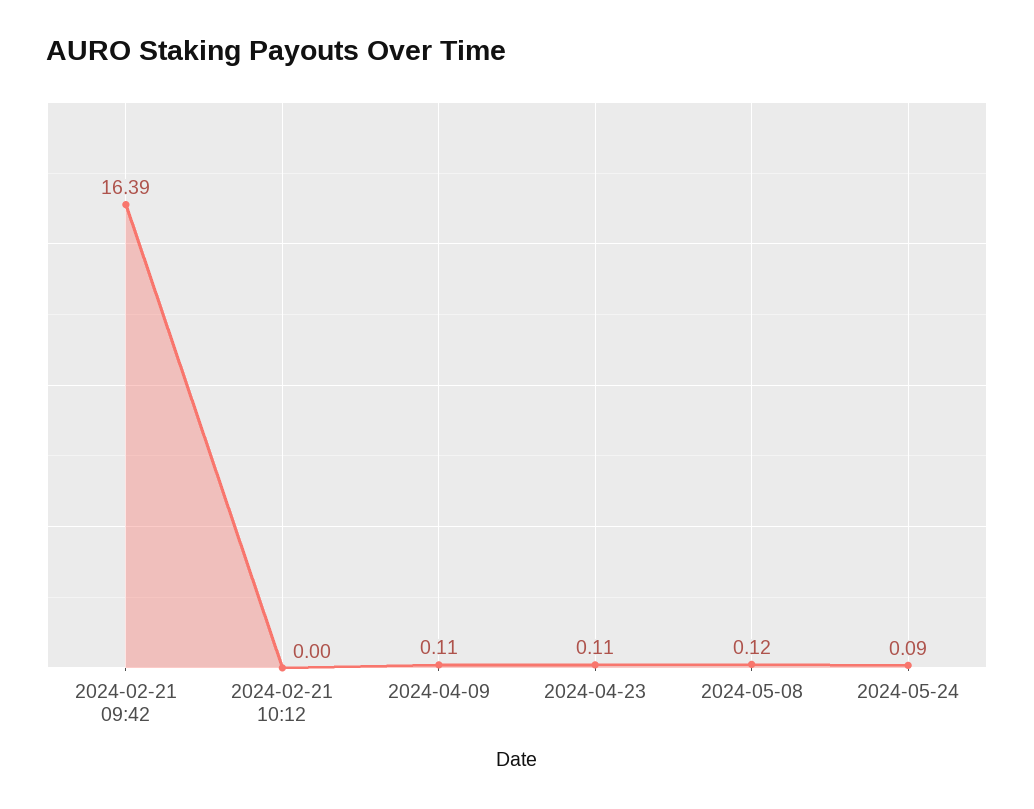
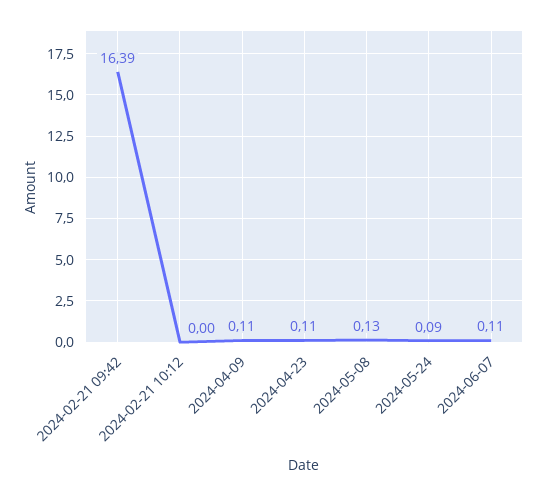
2024-05-08: 0.12 -> 0.13
2024-06-07: none -> 0.11

